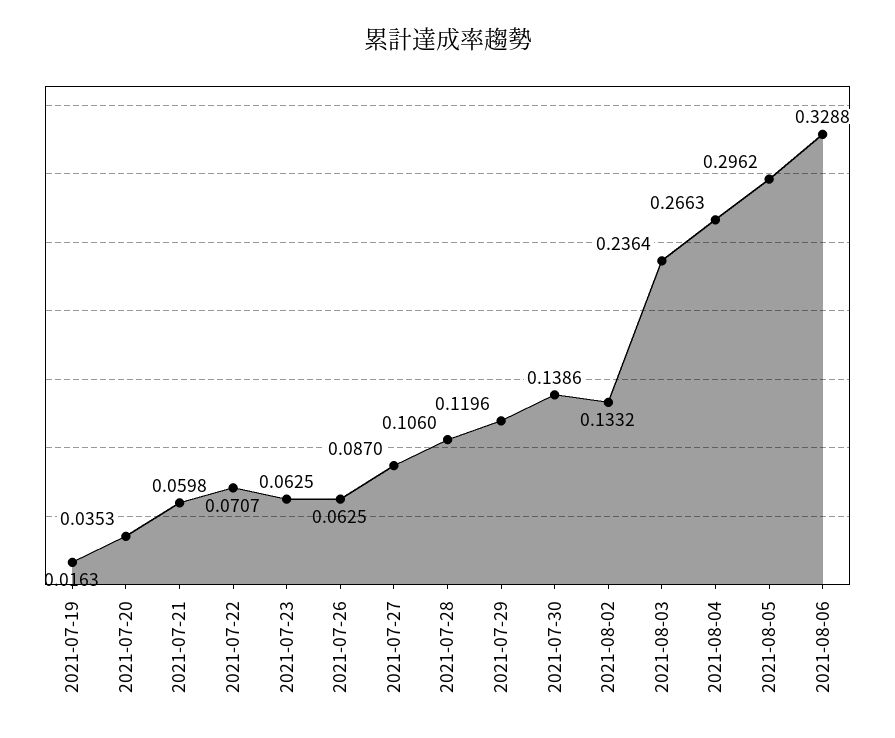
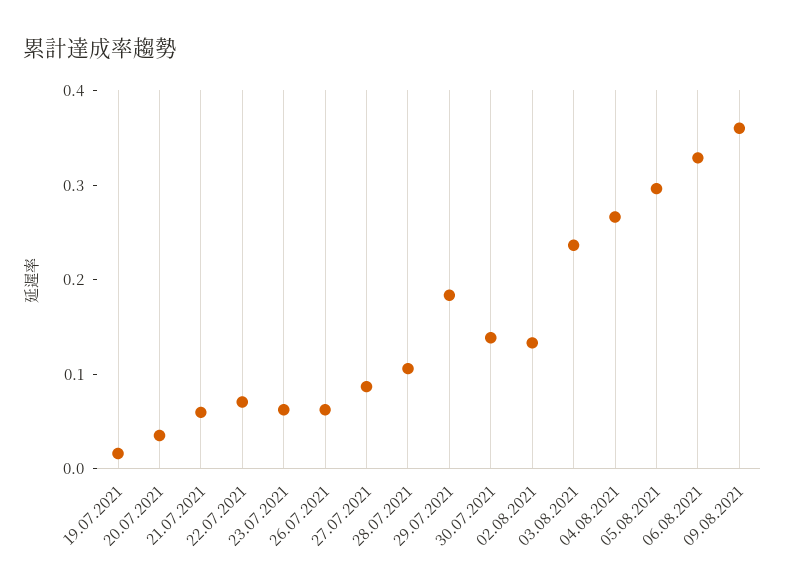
2021-07-29: 0.1196 -> 0.18
09.08.2021: none -> 0.36

